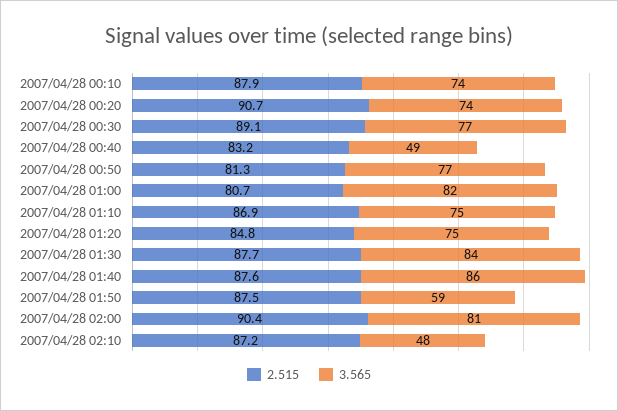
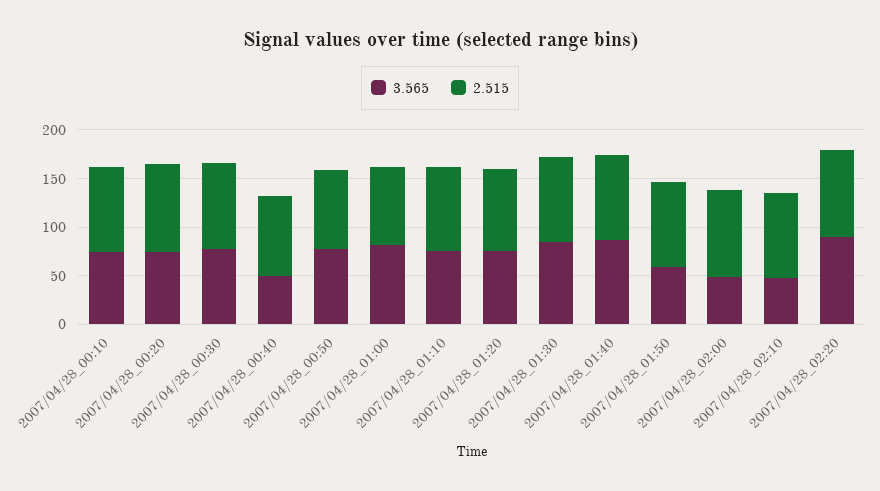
3.565, 2007/04/28 02:00: 81 -> 50
3.565, 2007/04/28_02:20: none -> 90
2.515, 2007/04/28_02:20: none -> 90

